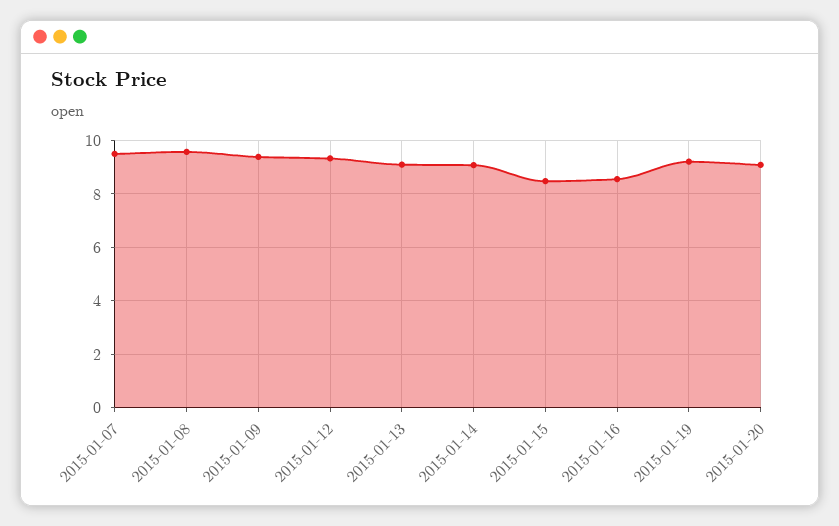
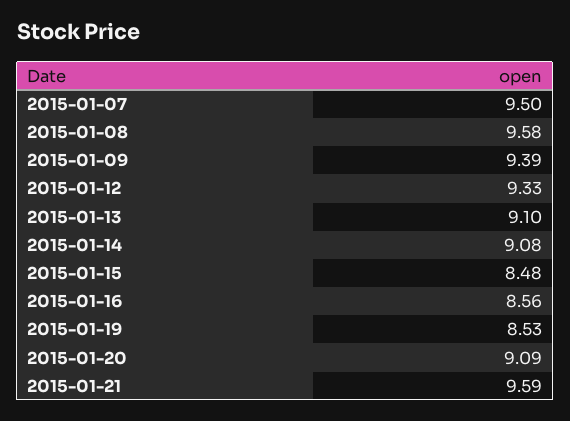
2015-01-19: 9.25 -> 8.53
2015-01-21: none -> 9.59

